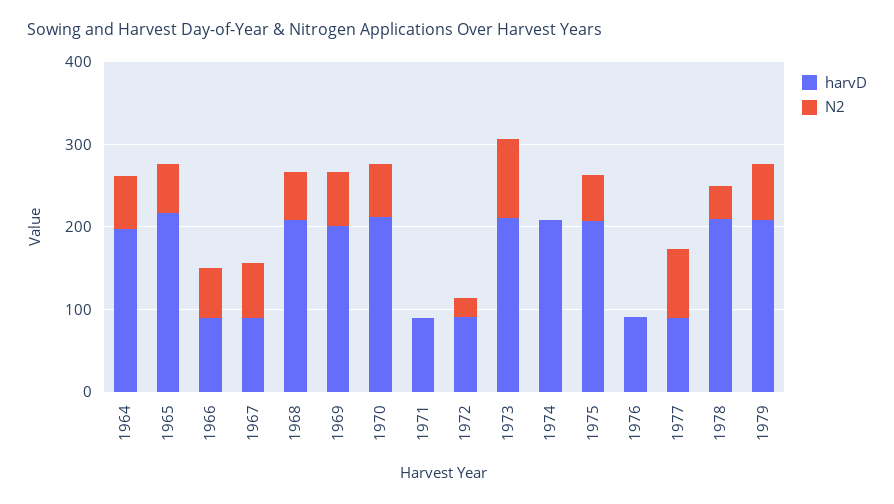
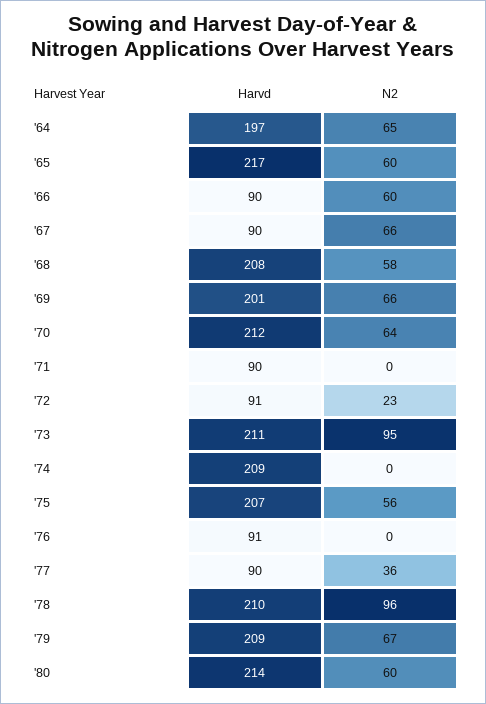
N2, 1977: 80 -> 36
N2, 1978: 40 -> 96
harvD, '80: none -> 214
N2, '80: none -> 60

